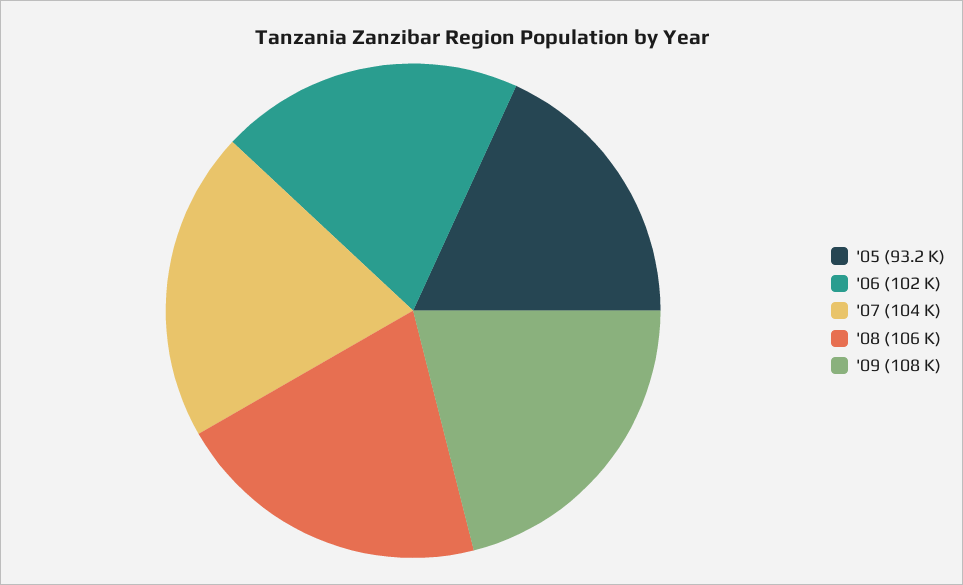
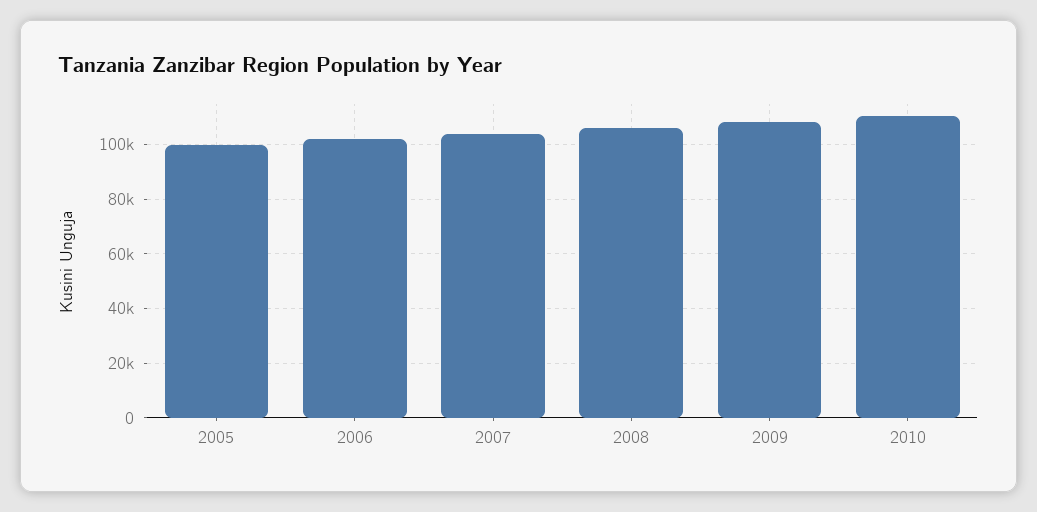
'05: 93200 -> 100000
2010: none -> 110000

